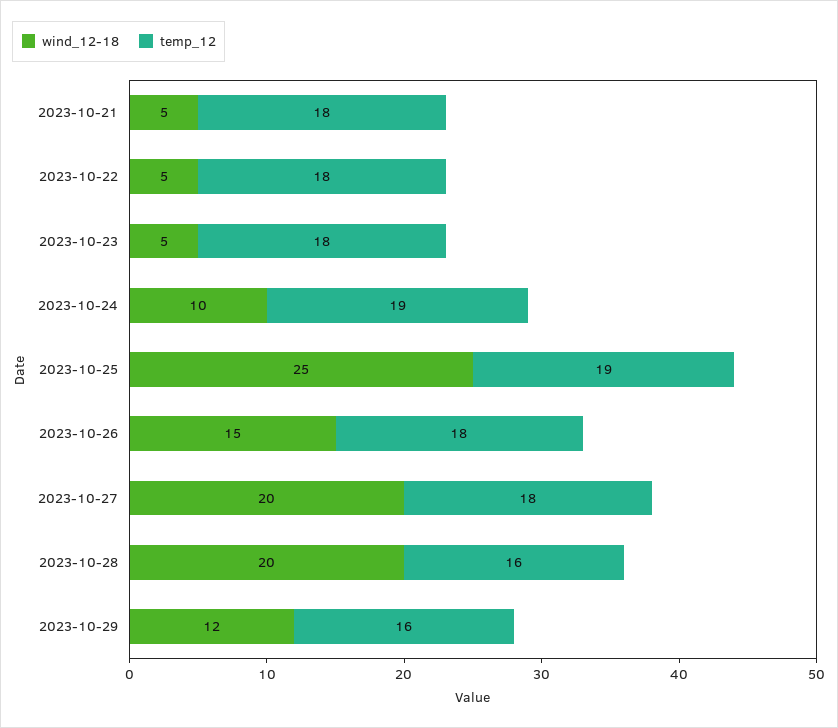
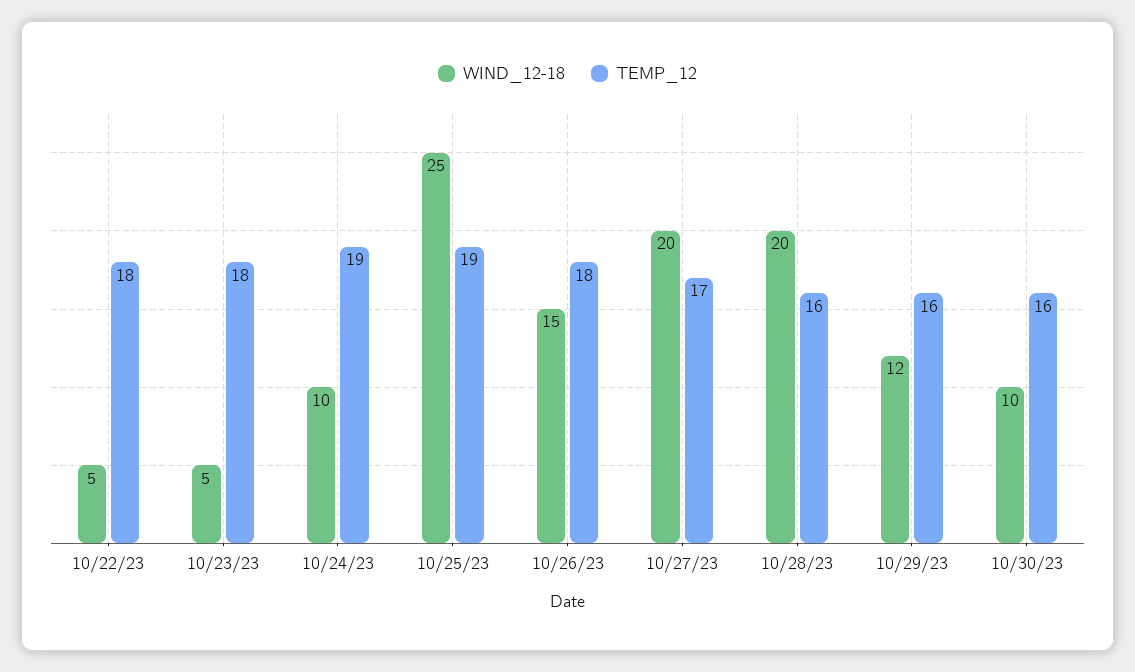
wind_12-18, 2023-10-21: 5 -> none
temp_12, 2023-10-21: 18 -> none
temp_12, 2023-10-27: 18 -> 17
wind_12-18, 10/30/23: none -> 10
temp_12, 10/30/23: none -> 16

